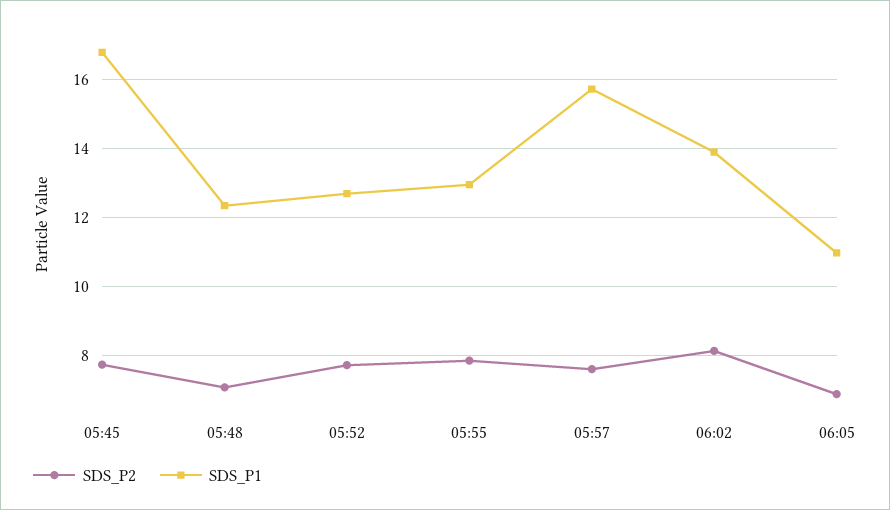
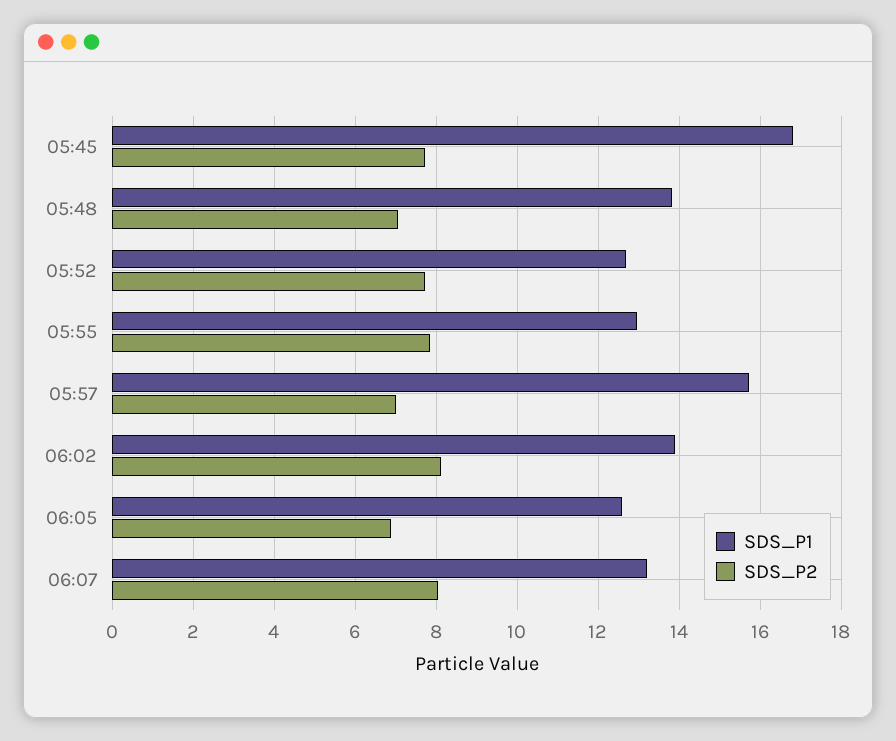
SDS_P1, 05:48: 12.4 -> 13.8
SDS_P2, 05:57: 7.6 -> 7
SDS_P1, 06:05: 11 -> 12.6
SDS_P1, 06:07: none -> 13.2
SDS_P2, 06:07: none -> 8

